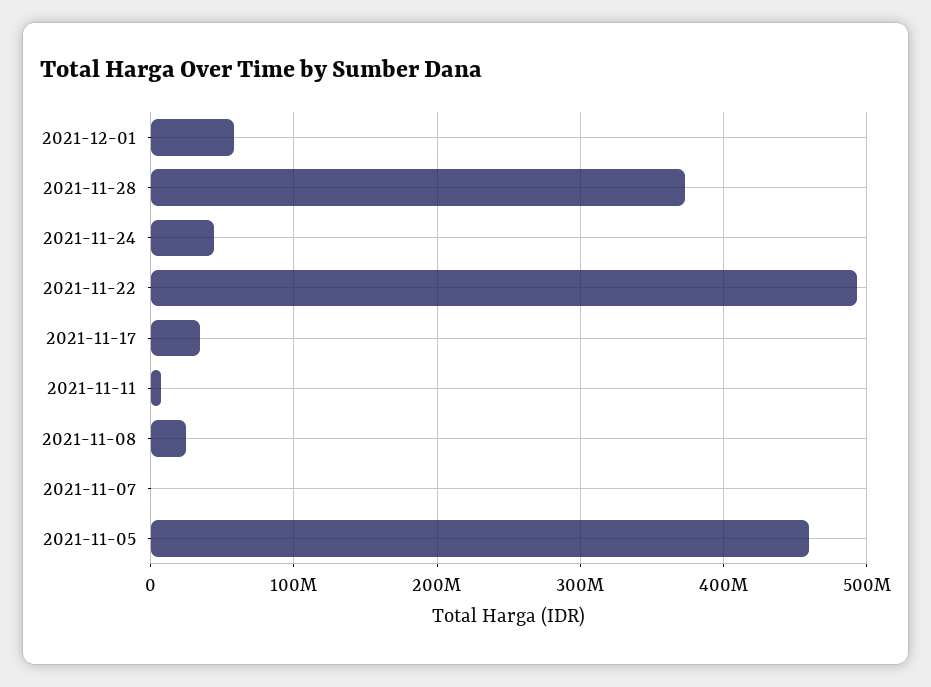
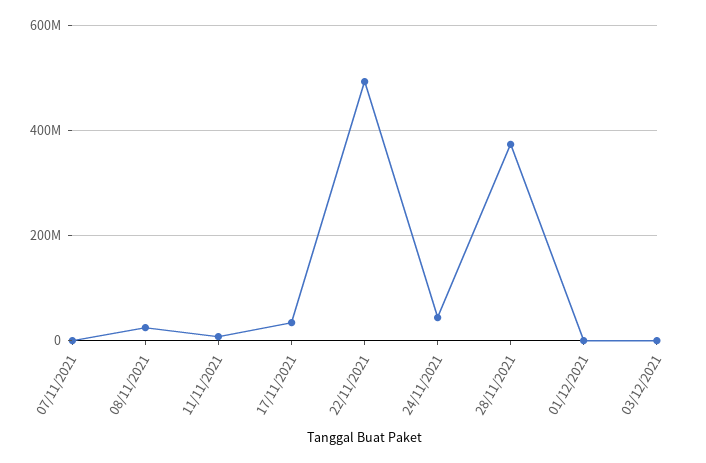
2021-12-01: 60000000 -> 0
2021-11-05: 460000000 -> none
03/12/2021: none -> 0

